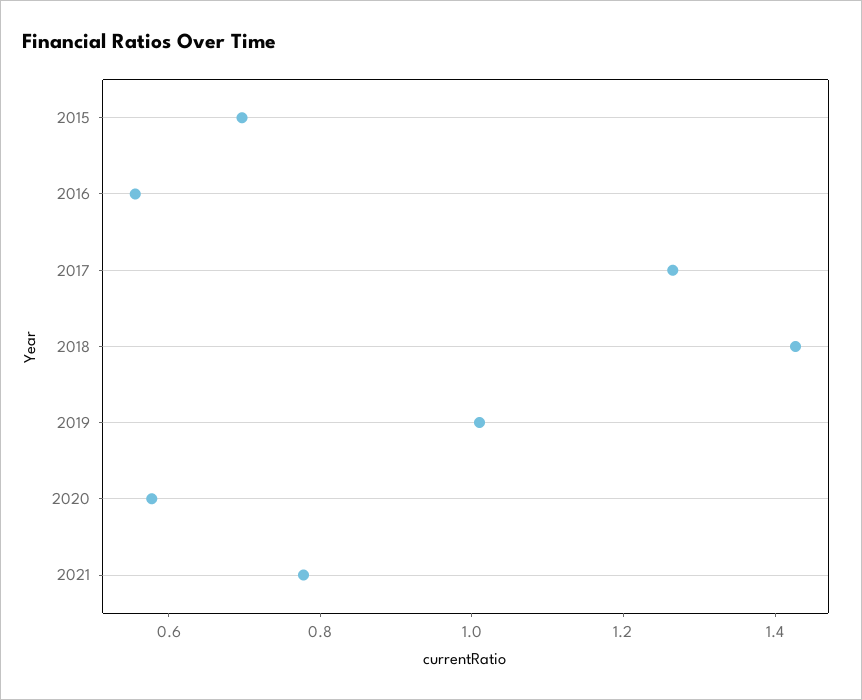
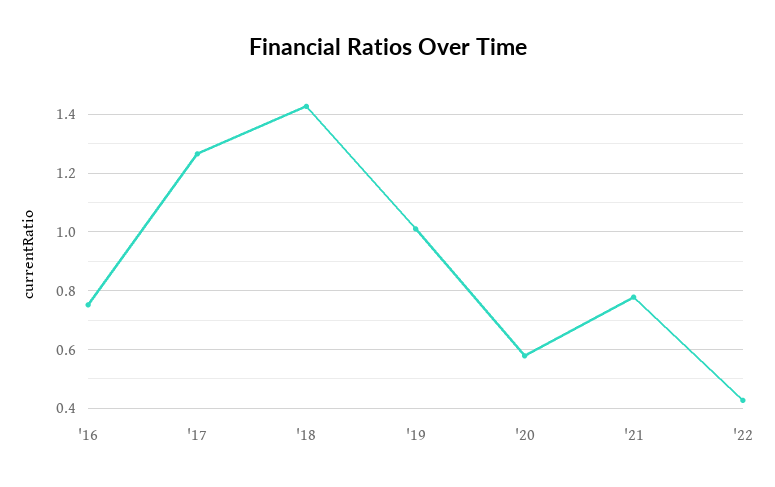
2015: 0.7 -> none
2016: 0.55 -> 0.75
'22: none -> 0.425

